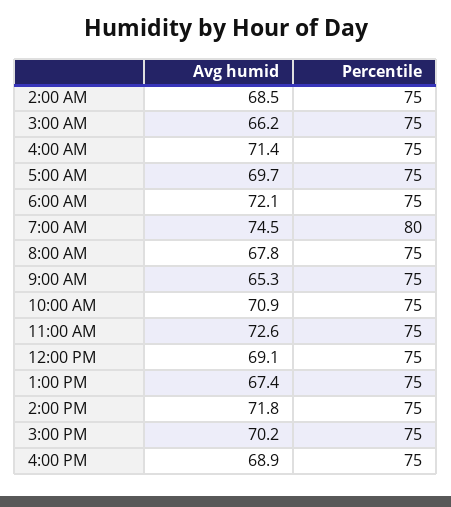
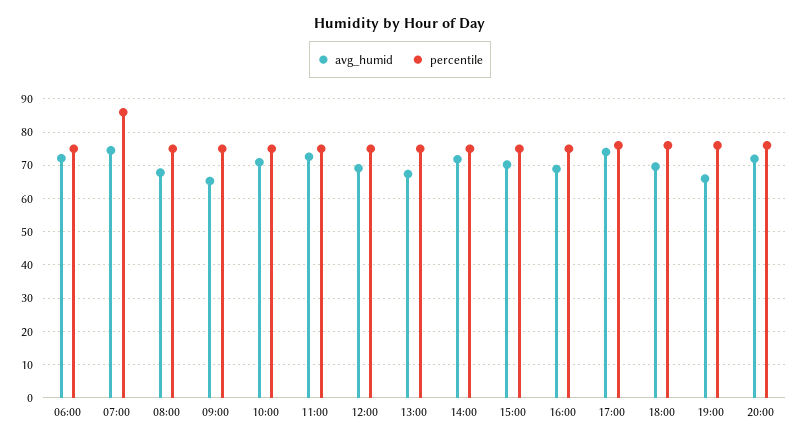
Avg humid, 2:00 AM: 68.5 -> none
Percentile, 2:00 AM: 75 -> none
Avg humid, 3:00 AM: 66.2 -> none
Percentile, 3:00 AM: 75 -> none
Avg humid, 4:00 AM: 71.4 -> none
Percentile, 4:00 AM: 75 -> none
Avg humid, 5:00 AM: 69.7 -> none
Percentile, 5:00 AM: 75 -> none
Percentile, 7:00 AM: 80 -> 86
Avg humid, 17:00: none -> 74
Percentile, 17:00: none -> 76
Avg humid, 18:00: none -> 70
Percentile, 18:00: none -> 76
Avg humid, 19:00: none -> 66
Percentile, 19:00: none -> 76
Avg humid, 20:00: none -> 72
Percentile, 20:00: none -> 76

